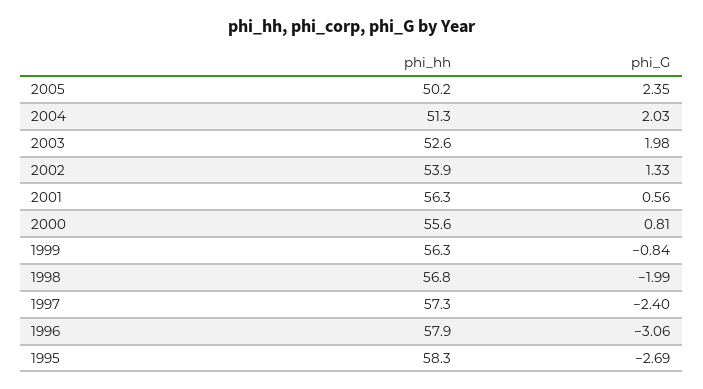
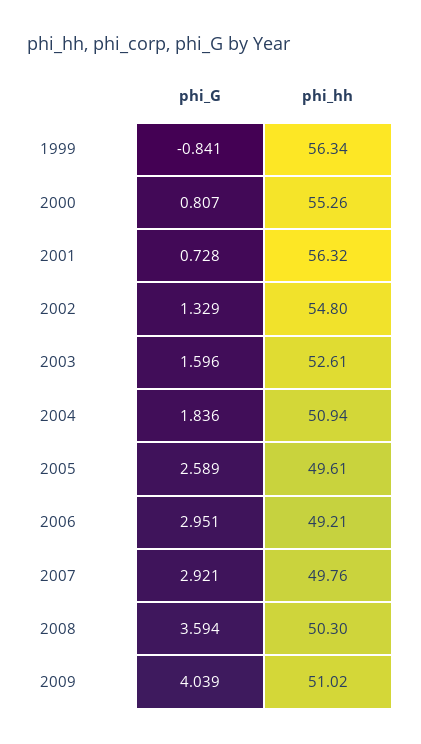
phi_hh, 2005: 50.2 -> 49.61
phi_G, 2005: 2.35 -> 2.589
phi_hh, 2004: 51.3 -> 50.94
phi_G, 2004: 2.03 -> 1.836
phi_G, 2003: 1.98 -> 1.596
phi_hh, 2002: 53.9 -> 54.8
phi_G, 2001: 0.56 -> 0.728
phi_hh, 2000: 55.6 -> 55.26
phi_hh, 1998: 56.8 -> none
phi_G, 1998: -1.99 -> none
phi_hh, 1997: 57.3 -> none
phi_G, 1997: -2.4 -> none
phi_hh, 1996: 57.9 -> none
phi_G, 1996: -3.06 -> none
phi_hh, 1995: 58.3 -> none
phi_G, 1995: -2.69 -> none
phi_G, 2006: none -> 2.951
phi_hh, 2006: none -> 49.21
phi_G, 2007: none -> 2.921
phi_hh, 2007: none -> 49.76
phi_G, 2008: none -> 3.594
phi_hh, 2008: none -> 50.3
phi_G, 2009: none -> 4.039
phi_hh, 2009: none -> 51.02

